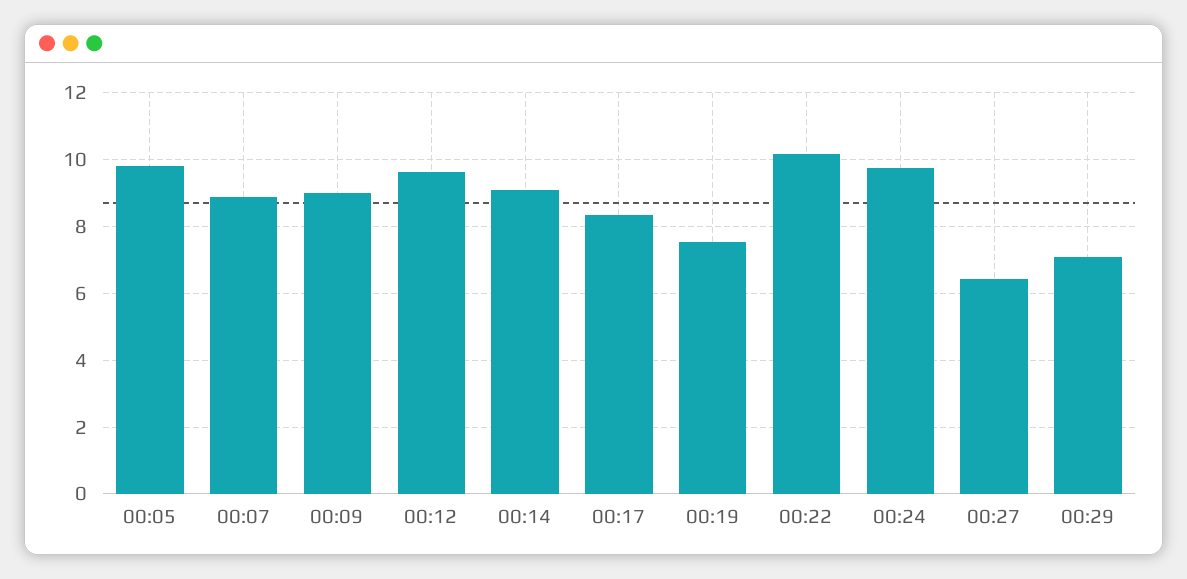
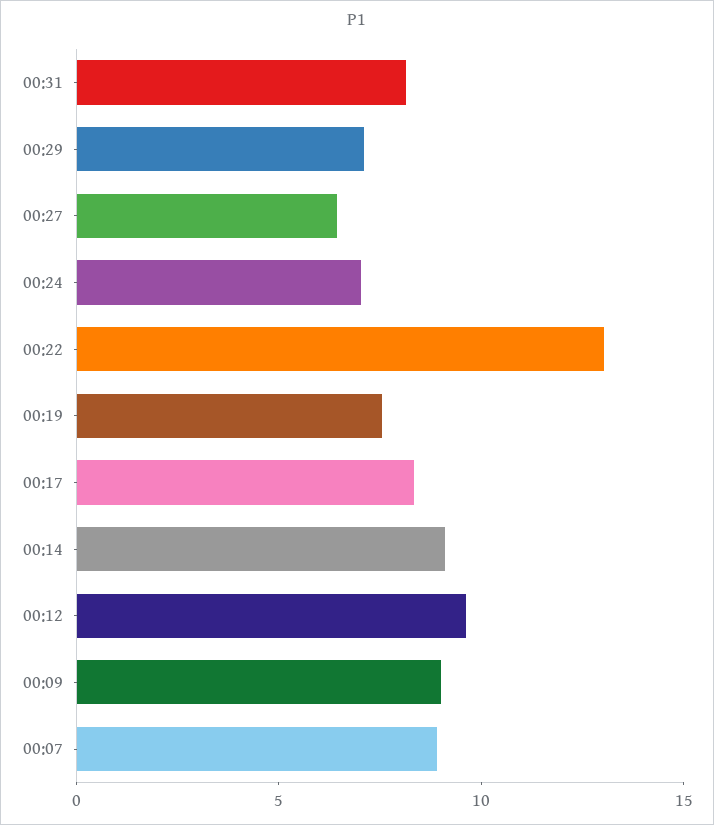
00:05: 9.8 -> none
00:22: 10.2 -> 13
00:24: 9.8 -> 7
00:31: none -> 8

